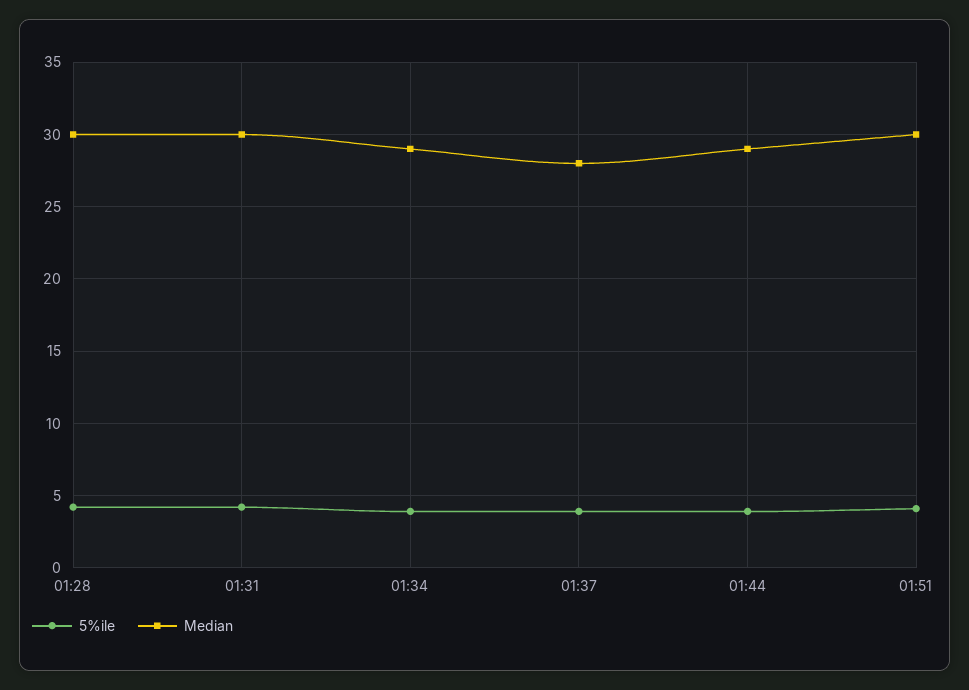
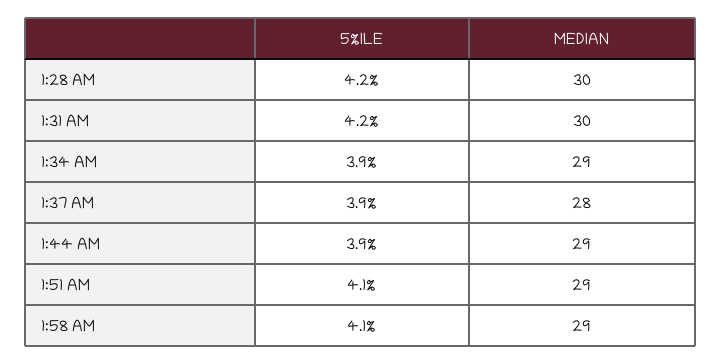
Median, 01:51: 30 -> 29
5%ile, 1:58 AM: none -> 4.1
Median, 1:58 AM: none -> 29

